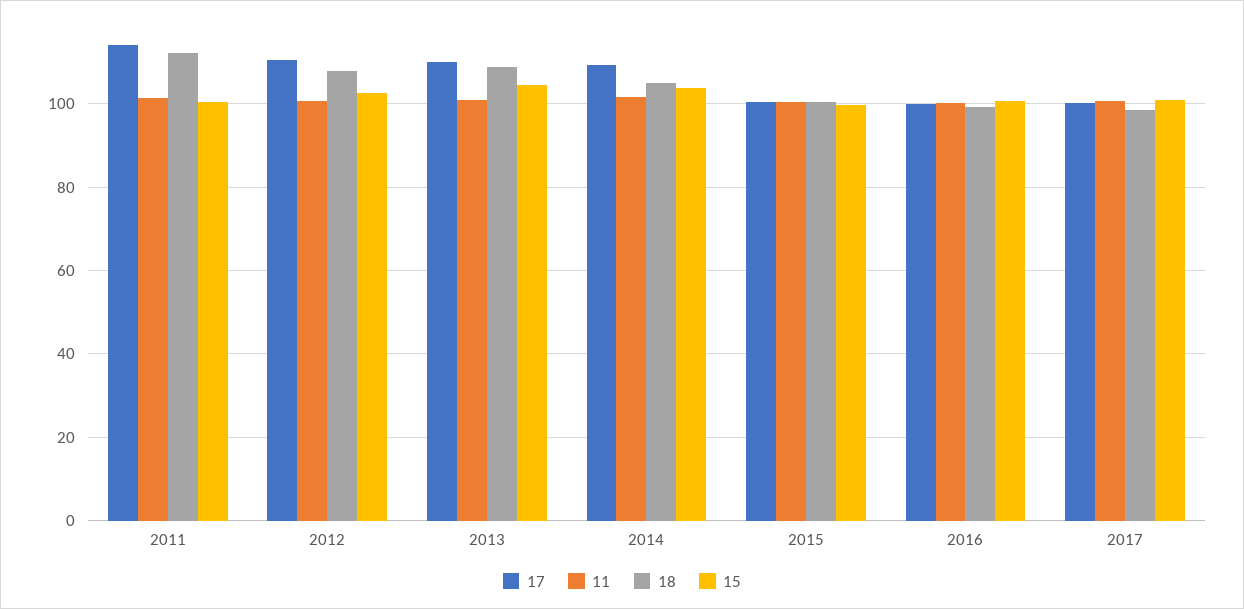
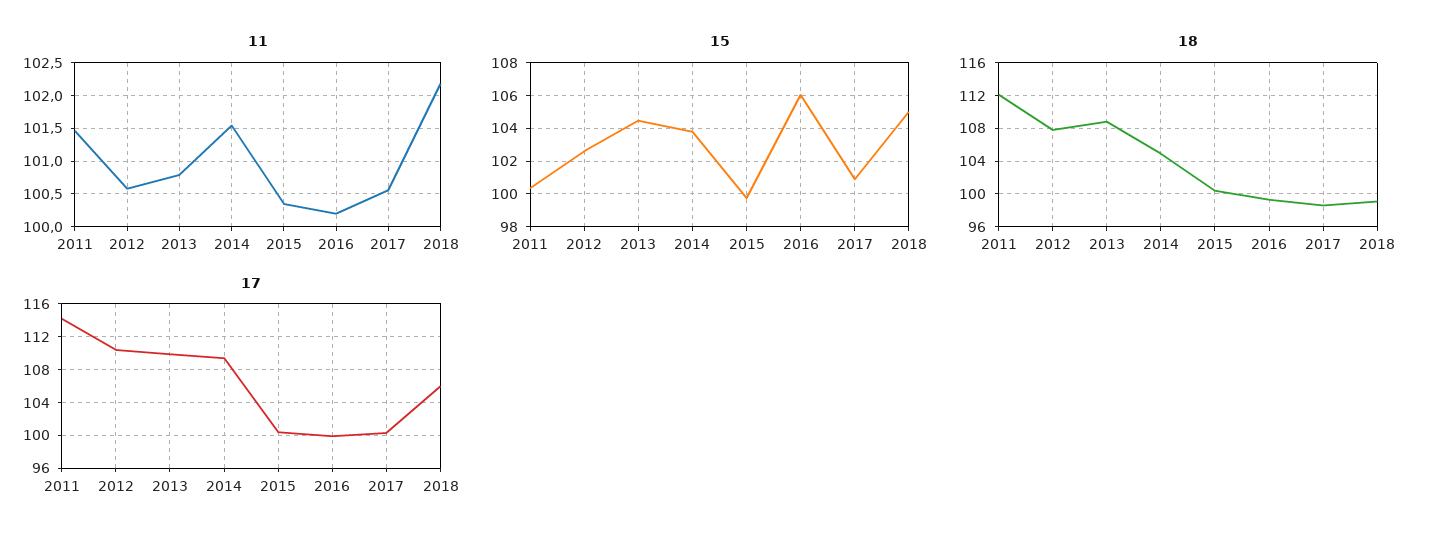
15, 2016: 100 -> 106
11, 2018: none -> 102.2
15, 2018: none -> 105
18, 2018: none -> 99
17, 2018: none -> 106

